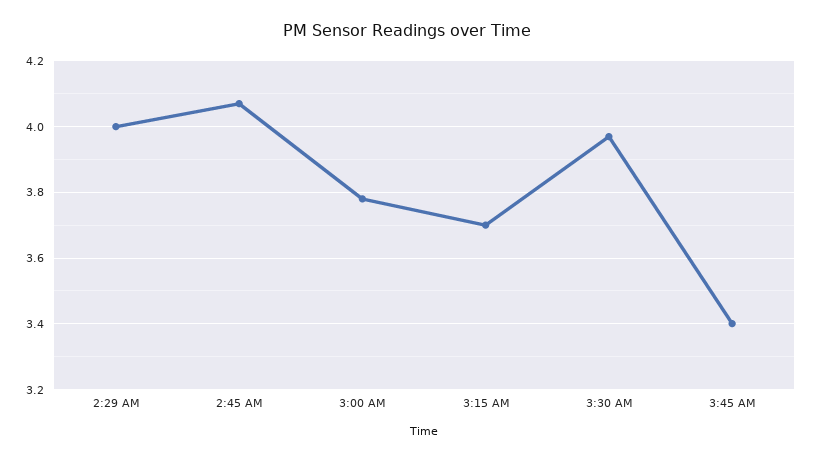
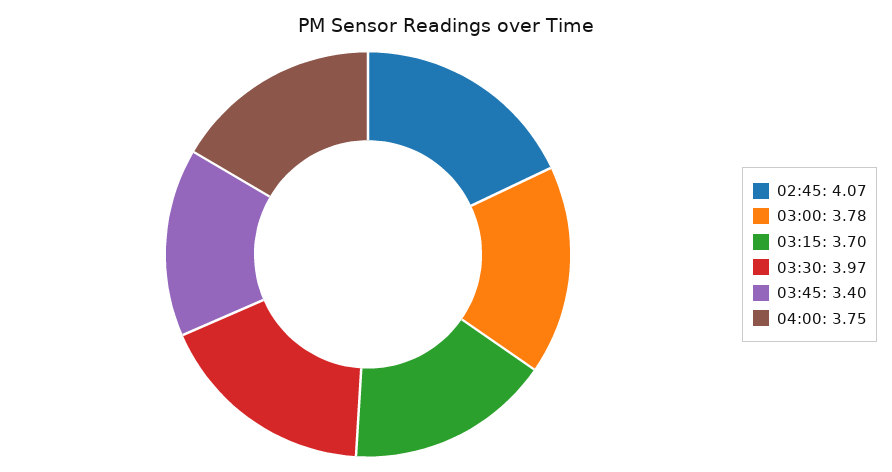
2:29 AM: 4 -> none
04:00: none -> 3.75

